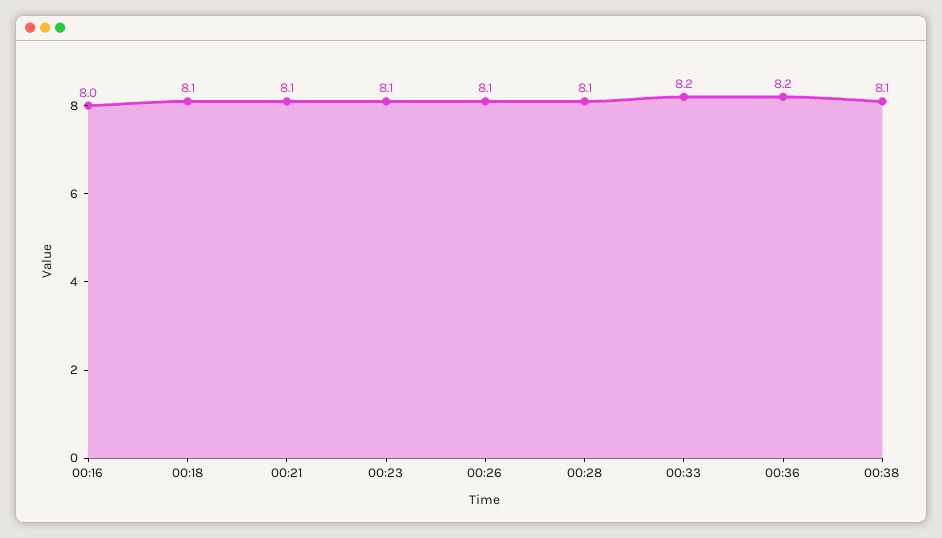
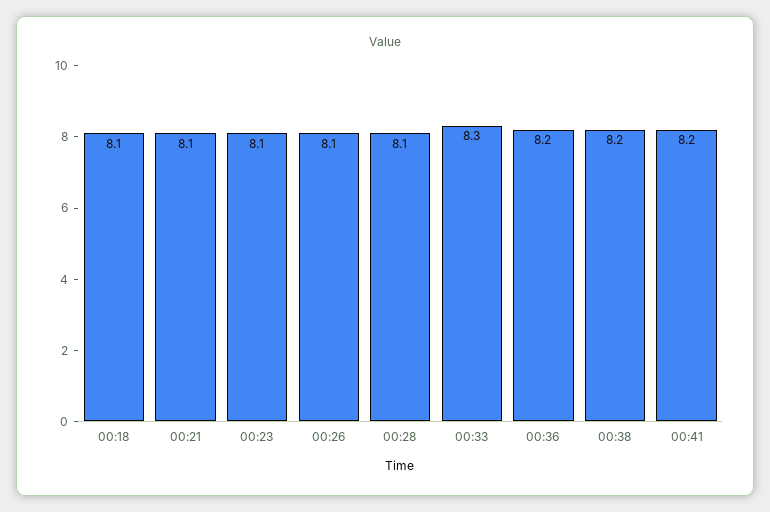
00:16: 8 -> none
00:33: 8.2 -> 8.3
00:38: 8.1 -> 8.2
00:41: none -> 8.2

